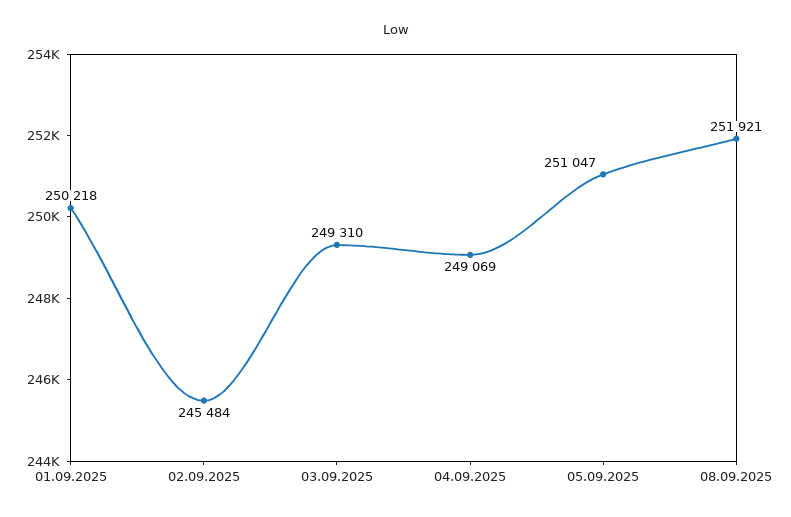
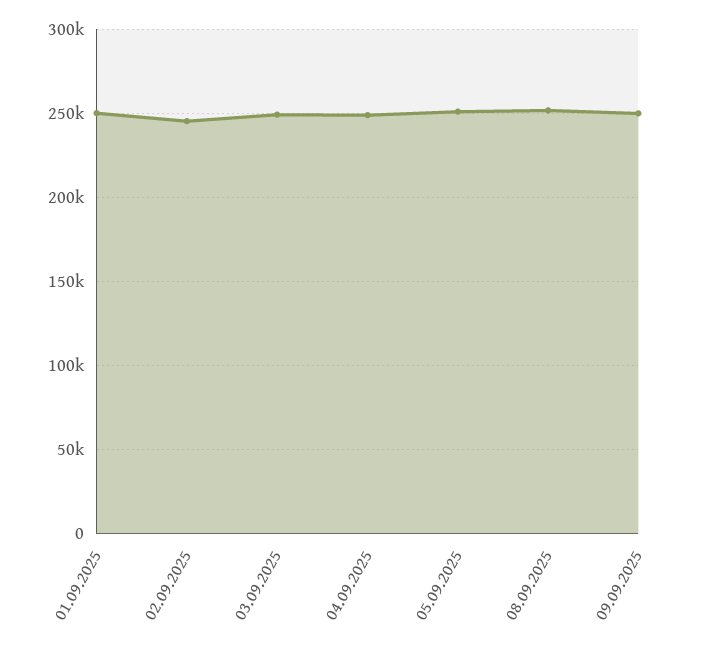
09.09.2025: none -> 250000

